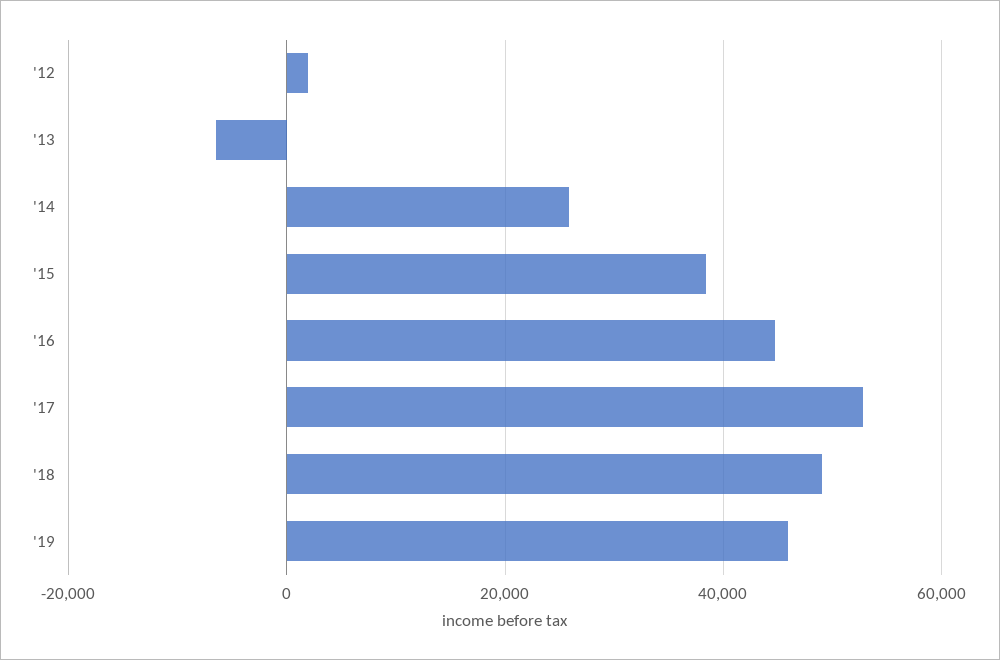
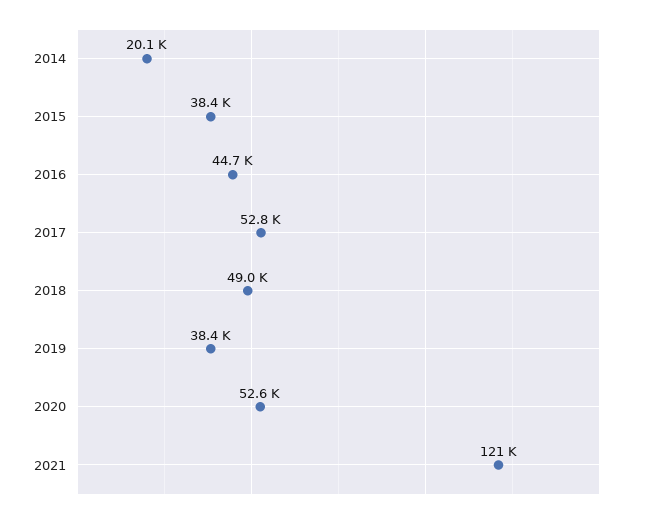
'12: 2000 -> none
'13: -6000 -> none
'14: 26000 -> 20100
'19: 46000 -> 38400
2020: none -> 52600
2021: none -> 121000

